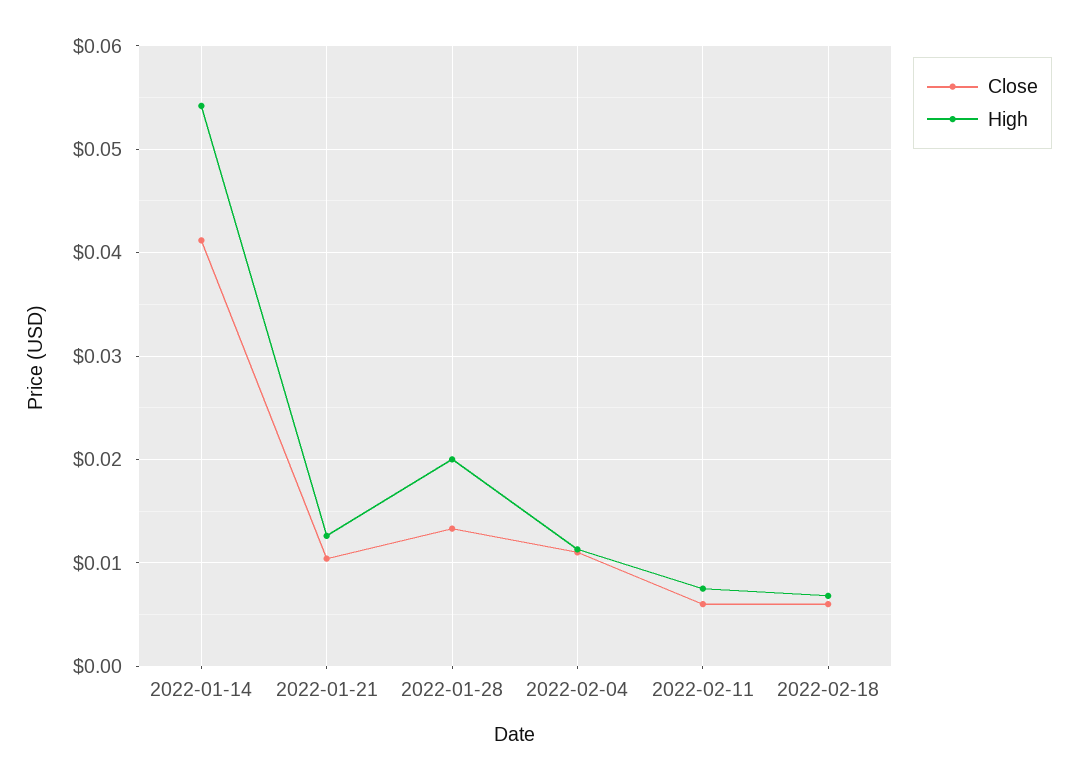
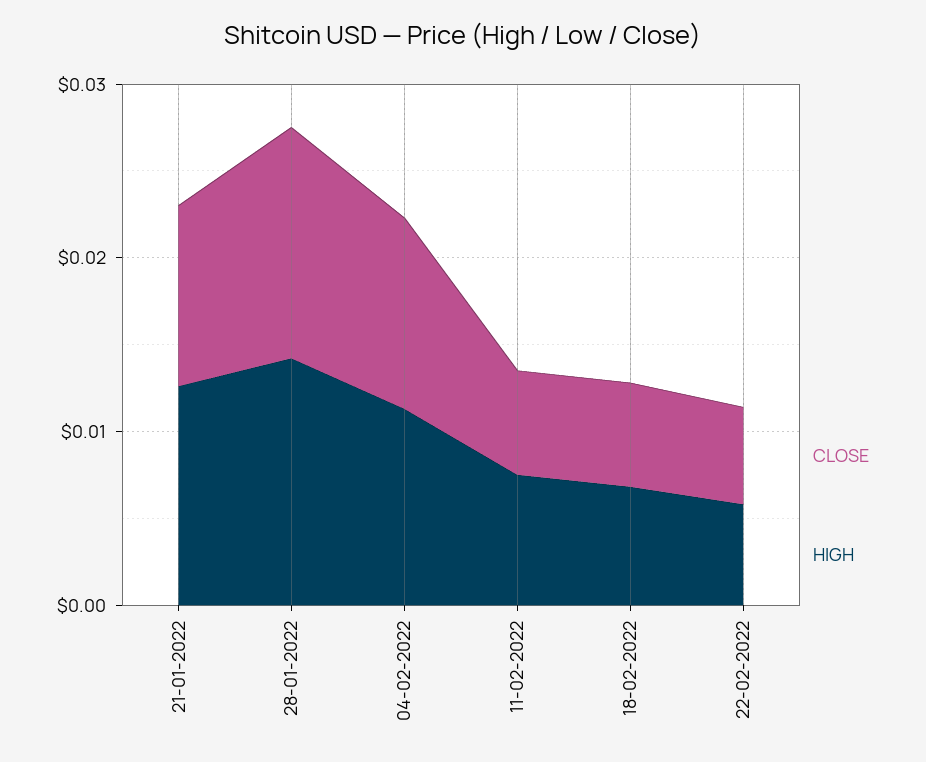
Close, 2022-01-14: 0.041 -> none
High, 2022-01-14: 0.054 -> none
High, 2022-01-28: 0.02 -> 0.014
Close, 22-02-2022: none -> 0.006
High, 22-02-2022: none -> 0.006

